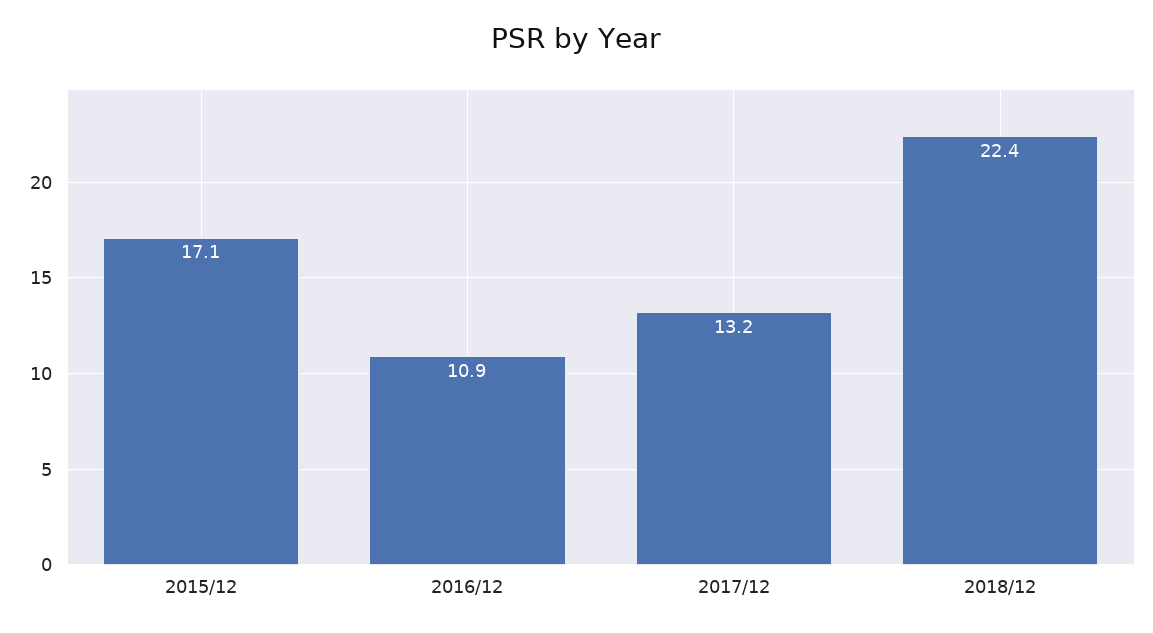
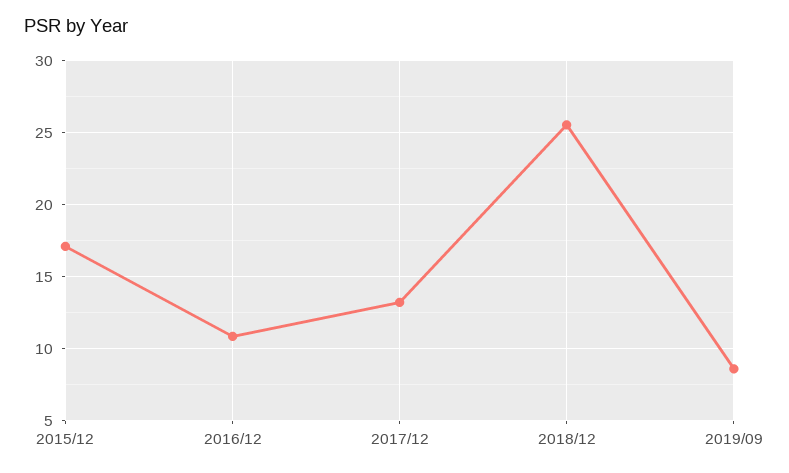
2018/12: 22.4 -> 25.5
2019/09: none -> 8.5

